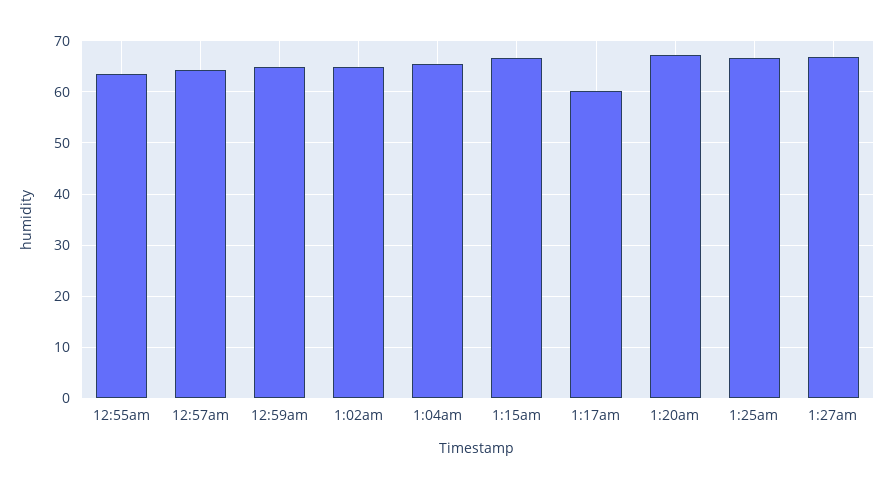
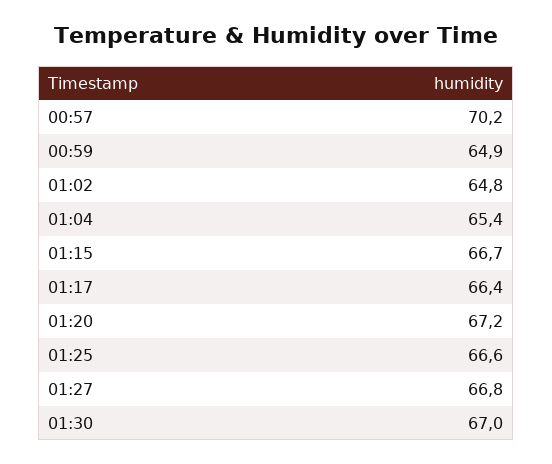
12:55am: 64 -> none
12:57am: 64 -> 70.2
1:17am: 60 -> 66.4
01:30: none -> 67

